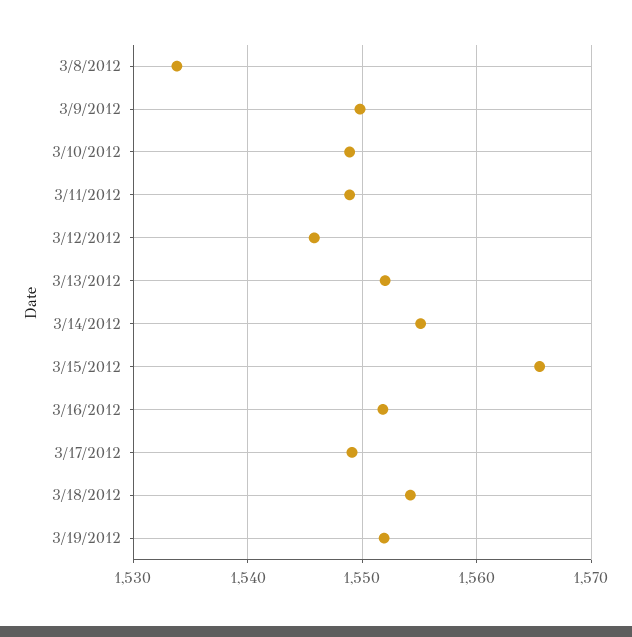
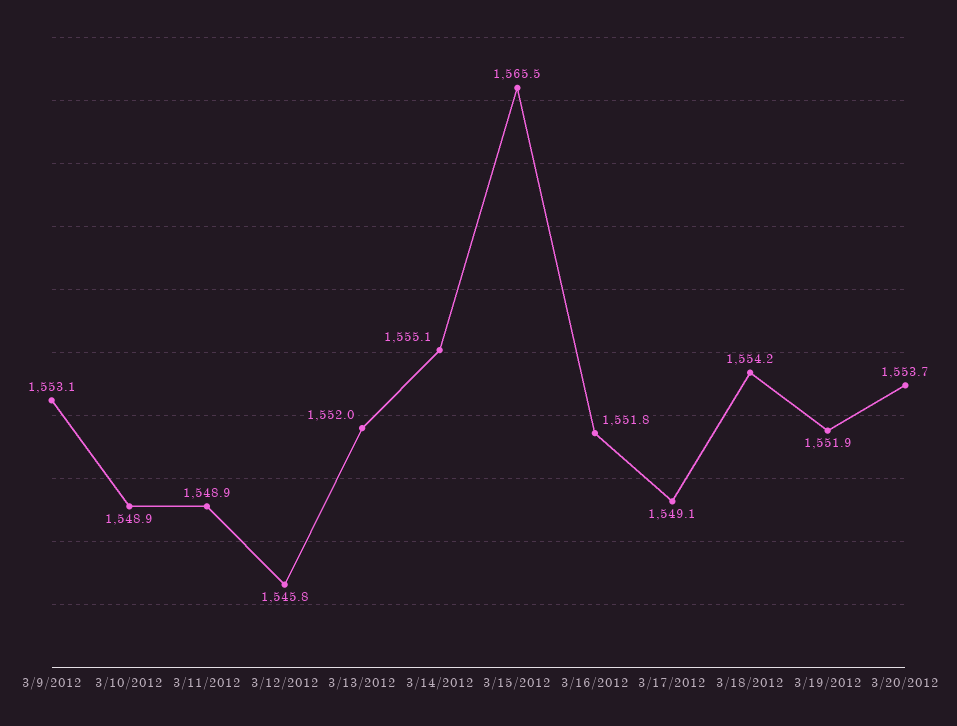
3/8/2012: 1534 -> none
3/9/2012: 1550 -> 1553.1
3/20/2012: none -> 1553.7

